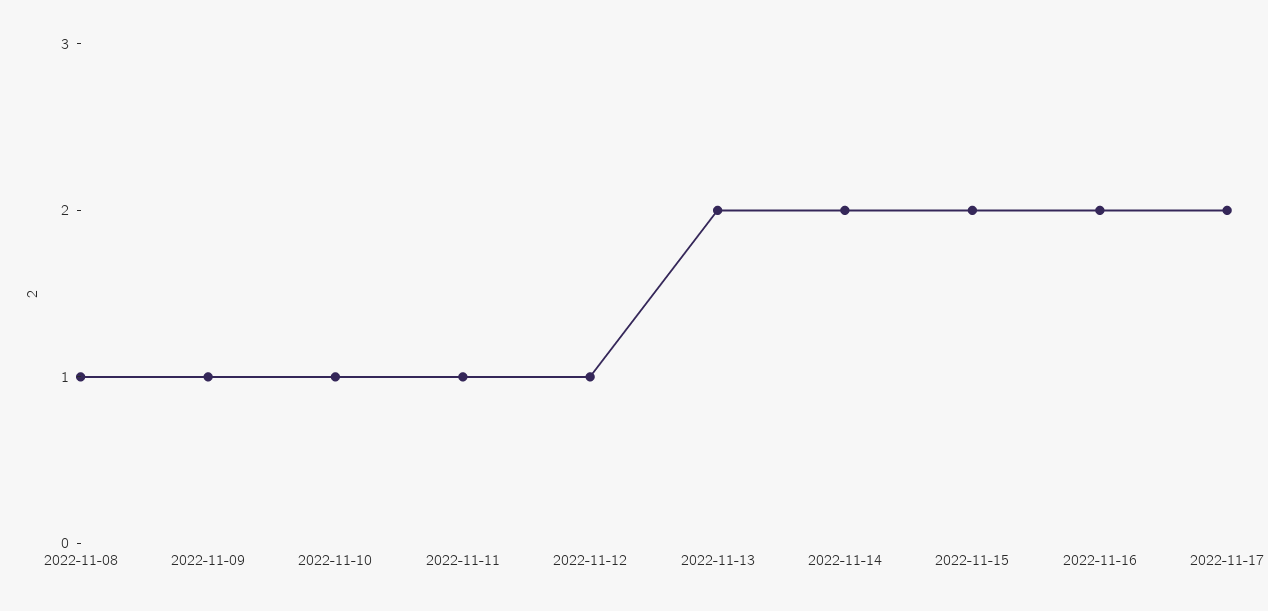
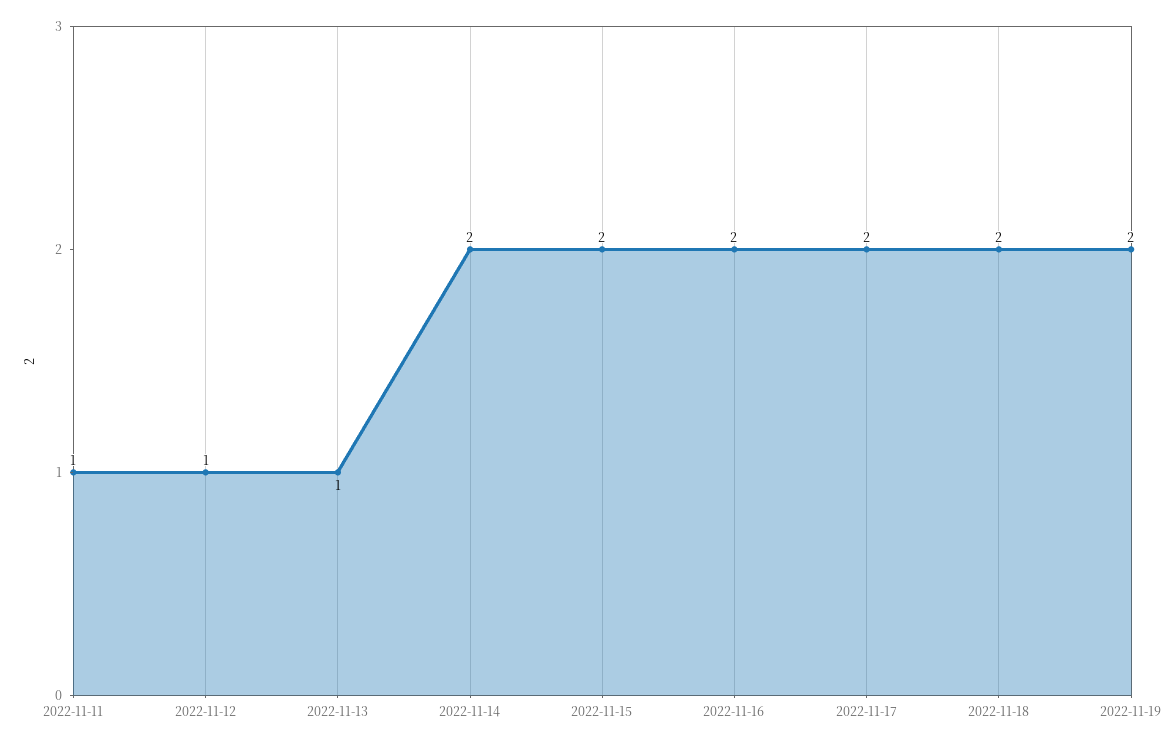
2022-11-08: 1 -> none
2022-11-09: 1 -> none
2022-11-10: 1 -> none
2022-11-13: 2 -> 1
2022-11-18: none -> 2
2022-11-19: none -> 2

